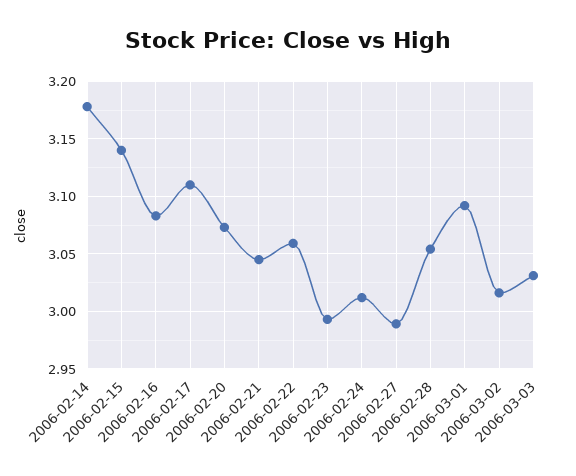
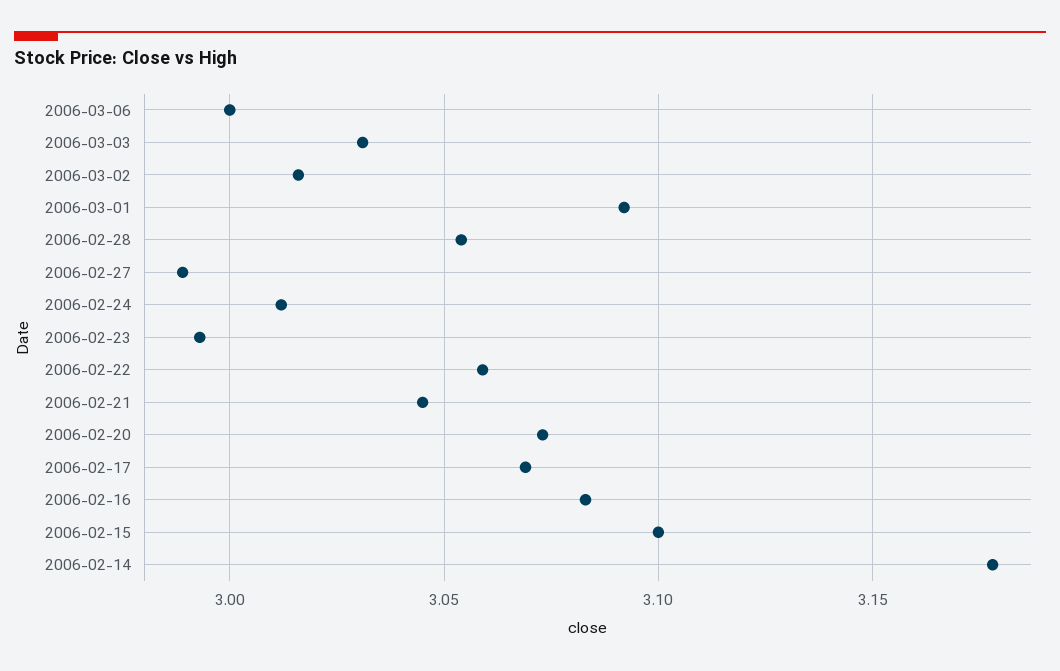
2006-02-15: 3.14 -> 3.1
2006-02-17: 3.11 -> 3.07
2006-03-06: none -> 3

